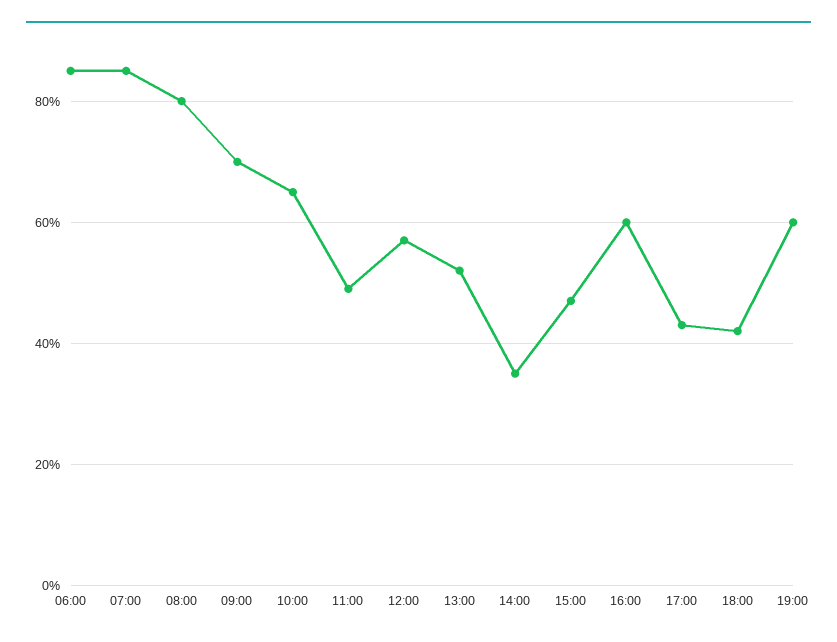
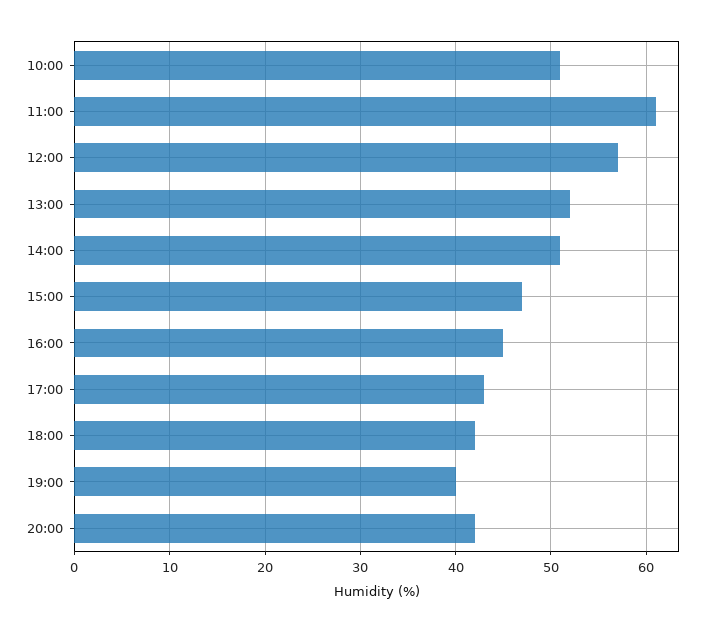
06:00: 85 -> none
07:00: 85 -> none
08:00: 80 -> none
09:00: 70 -> none
10:00: 65 -> 51
11:00: 50 -> 61
14:00: 35 -> 51
16:00: 60 -> 45
19:00: 60 -> 40
20:00: none -> 42

